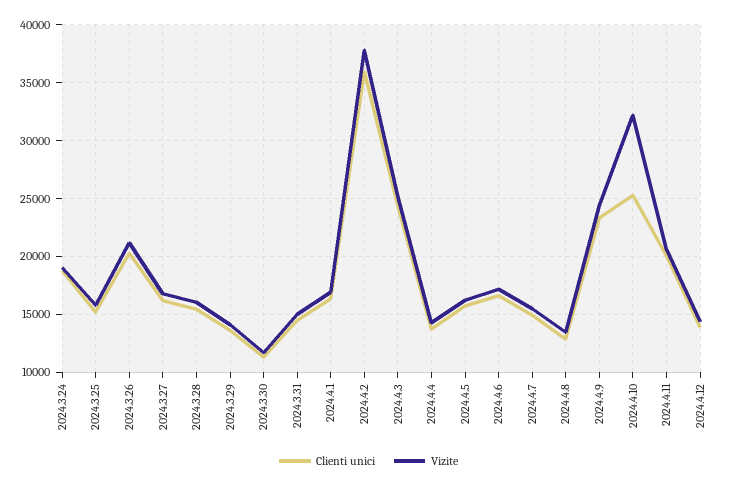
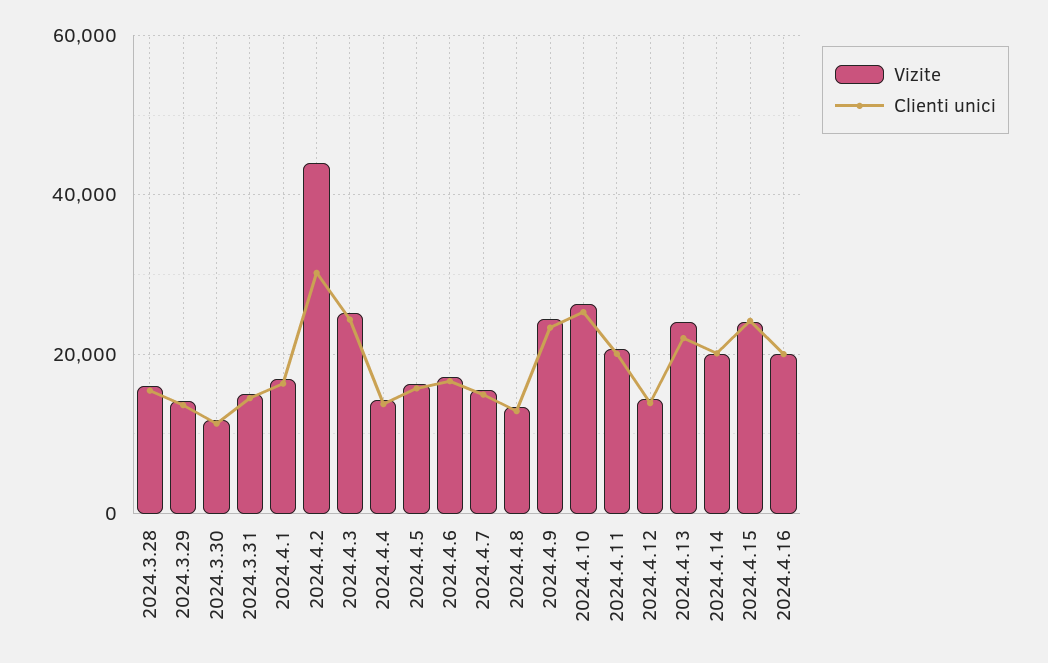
Clienti unici, 2024.3.24: 19000 -> none
Vizite, 2024.3.24: 19000 -> none
Clienti unici, 2024.3.25: 15000 -> none
Vizite, 2024.3.25: 16000 -> none
Clienti unici, 2024.3.26: 20000 -> none
Vizite, 2024.3.26: 21000 -> none
Clienti unici, 2024.3.27: 16000 -> none
Vizite, 2024.3.27: 17000 -> none
Clienti unici, 2024.4.2: 36000 -> 30000
Vizite, 2024.4.2: 38000 -> 44000
Vizite, 2024.4.10: 32000 -> 26000
Vizite, 2024.4.13: none -> 24000
Clienti unici, 2024.4.13: none -> 22000
Vizite, 2024.4.14: none -> 20000
Clienti unici, 2024.4.14: none -> 20000
Vizite, 2024.4.15: none -> 24000
Clienti unici, 2024.4.15: none -> 24000
Vizite, 2024.4.16: none -> 20000
Clienti unici, 2024.4.16: none -> 20000

